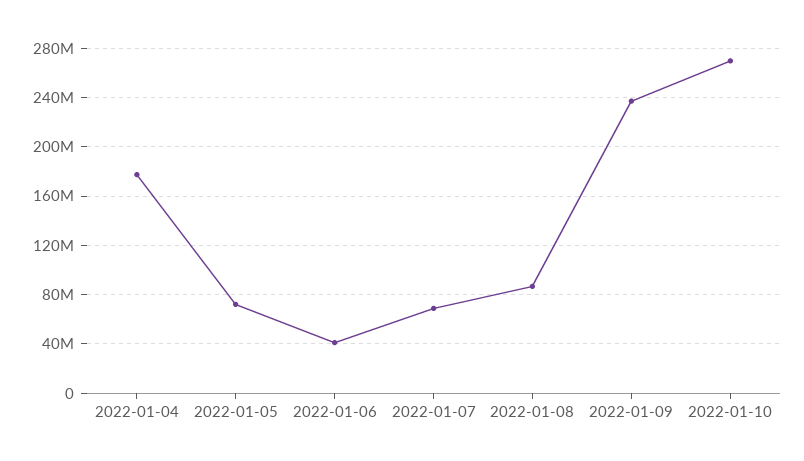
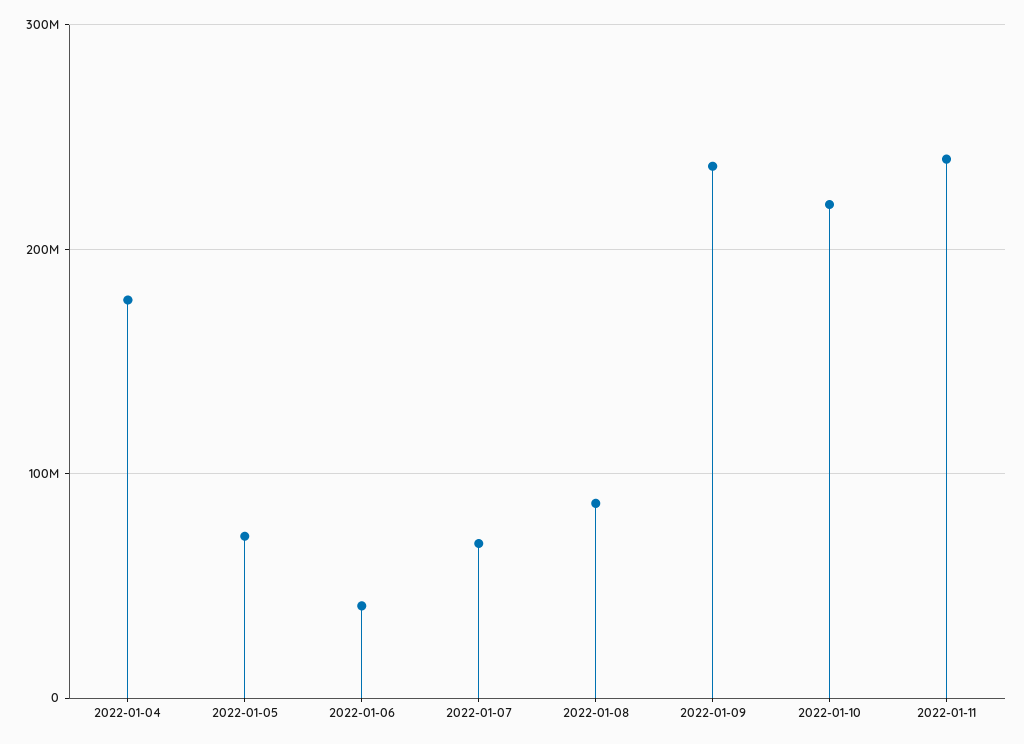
2022-01-10: 270000000 -> 220000000
2022-01-11: none -> 240000000

